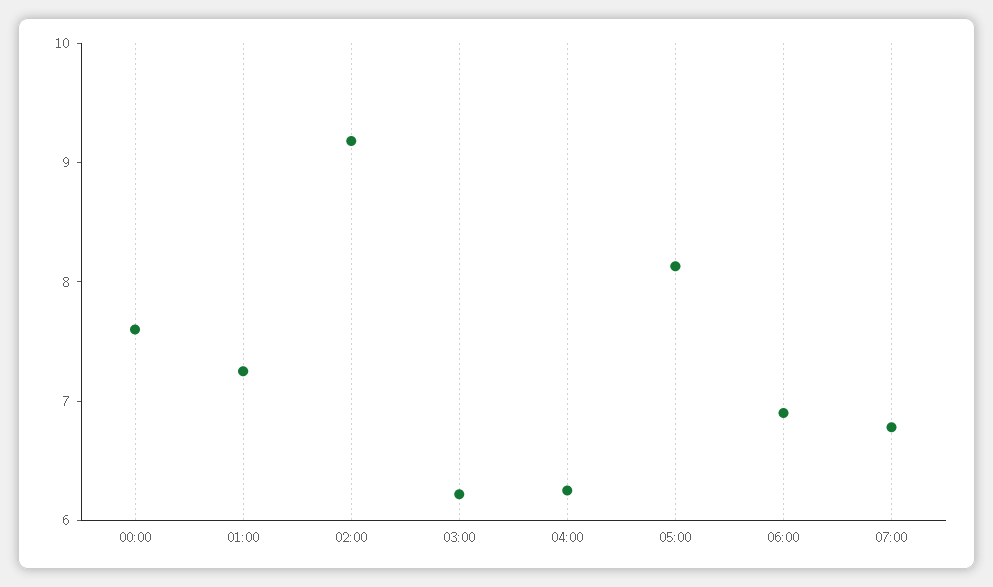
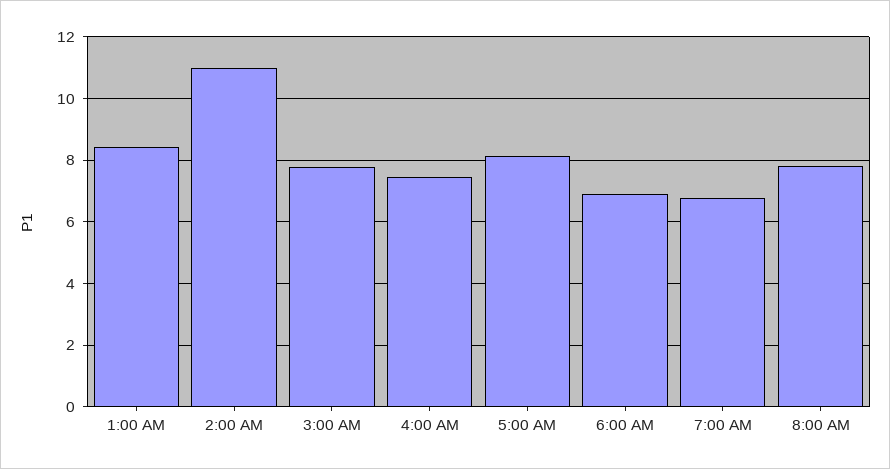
00:00: 7.6 -> none
01:00: 7.2 -> 8.4
02:00: 9.2 -> 11
03:00: 6.2 -> 7.8
04:00: 6.2 -> 7.4
8:00 AM: none -> 7.8

